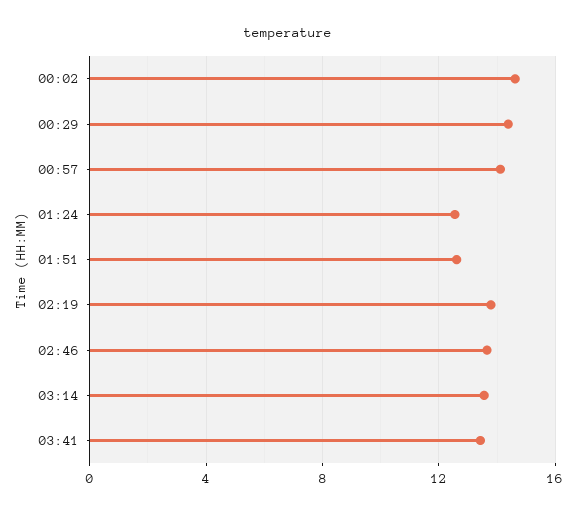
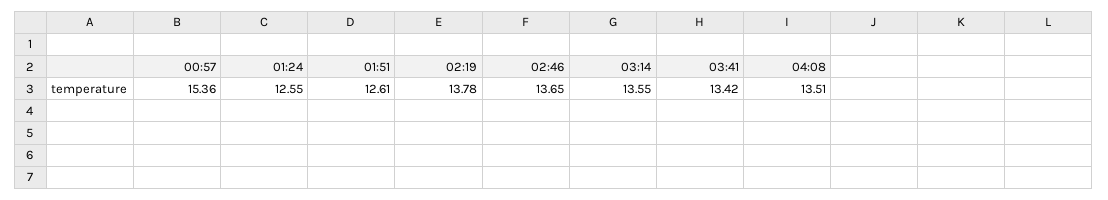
00:02: 14.5 -> none
00:29: 14.5 -> none
00:57: 14 -> 15.36
04:08: none -> 13.51

